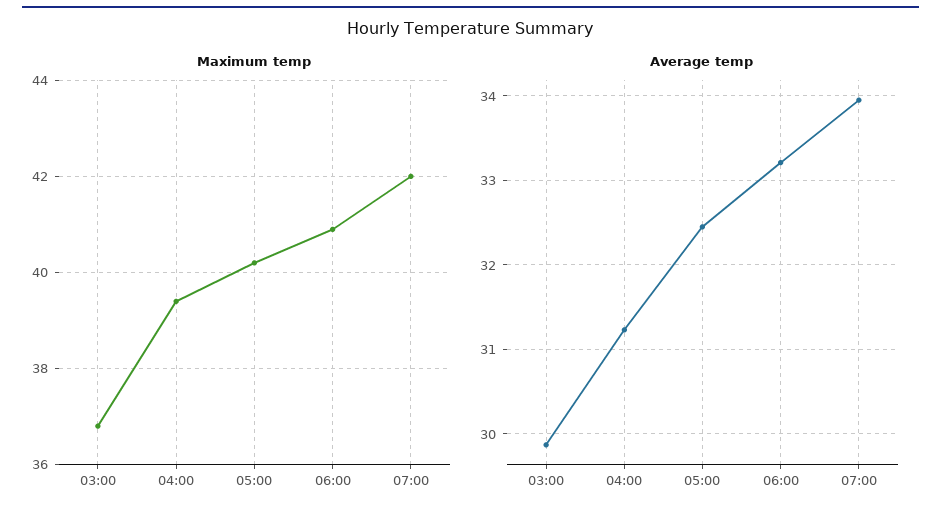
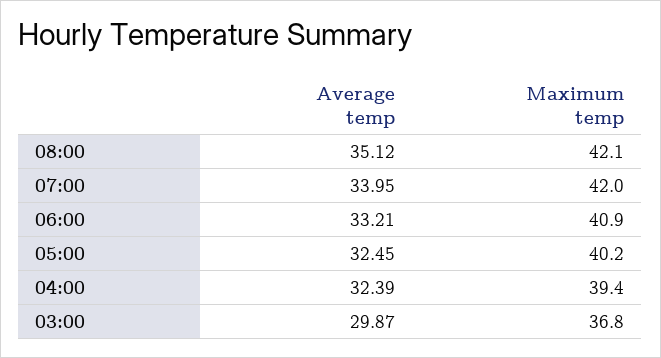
Average temp, 04:00: 31.2 -> 32.39
Average temp, 08:00: none -> 35.12
Maximum temp, 08:00: none -> 42.1

